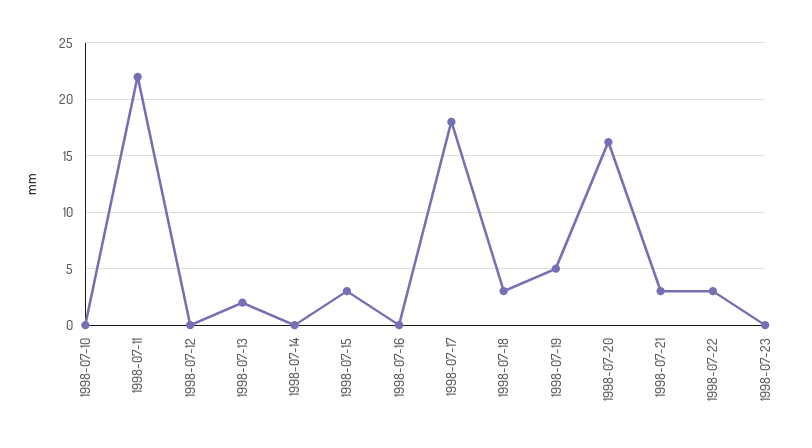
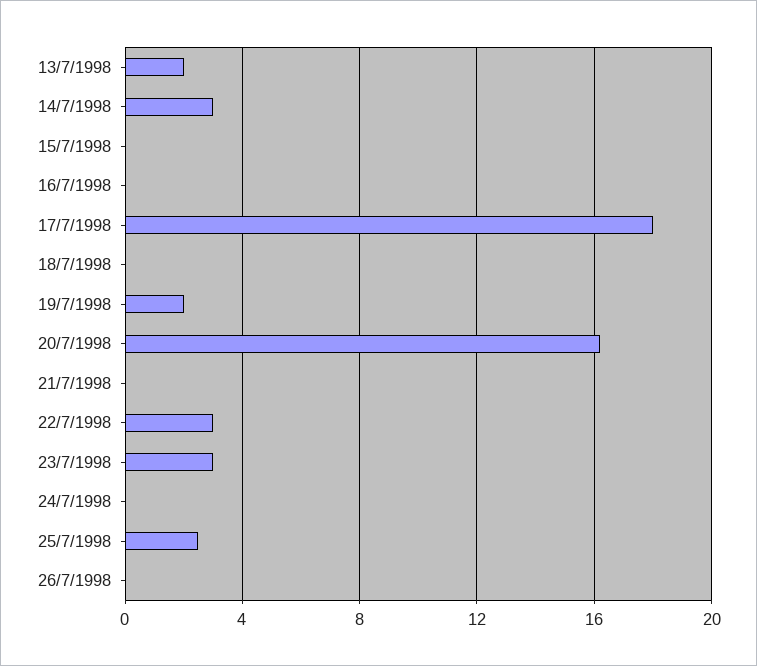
1998-07-10: 0 -> none
1998-07-11: 22 -> none
1998-07-12: 0 -> none
1998-07-14: 0 -> 3
1998-07-15: 3 -> 0
1998-07-18: 3 -> 0
1998-07-19: 5 -> 2
1998-07-21: 3 -> 0
1998-07-23: 0 -> 3
24/7/1998: none -> 0
25/7/1998: none -> 2.5
26/7/1998: none -> 0

